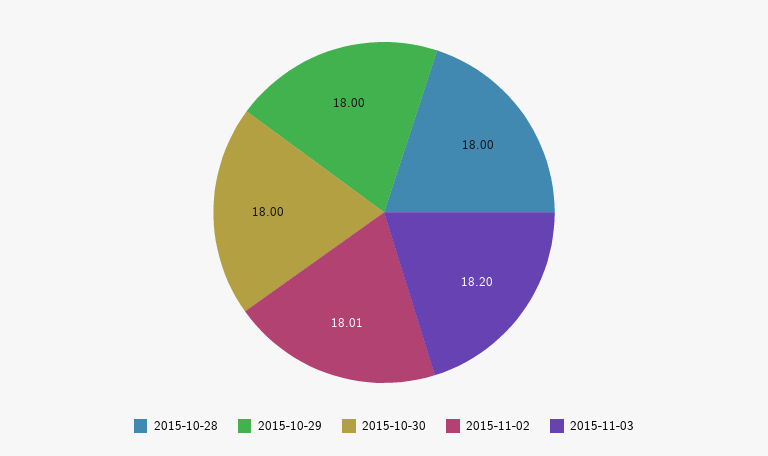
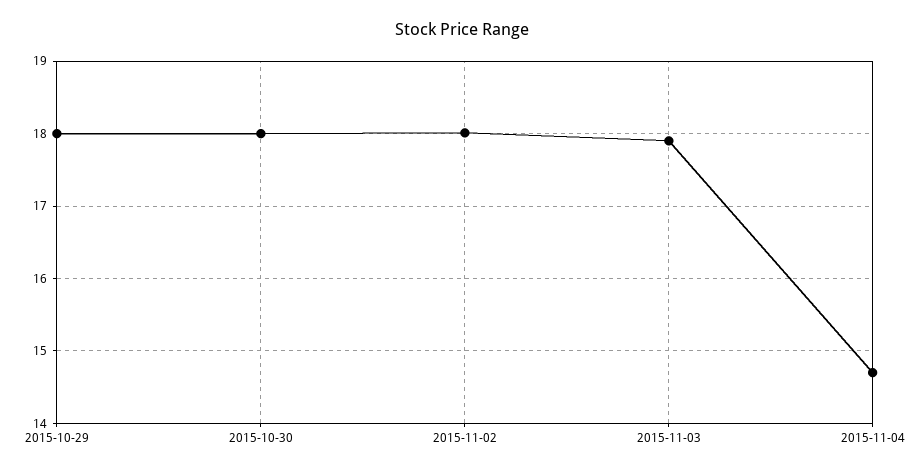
2015-10-28: 18 -> none
2015-11-03: 18.2 -> 17.9
2015-11-04: none -> 14.7

